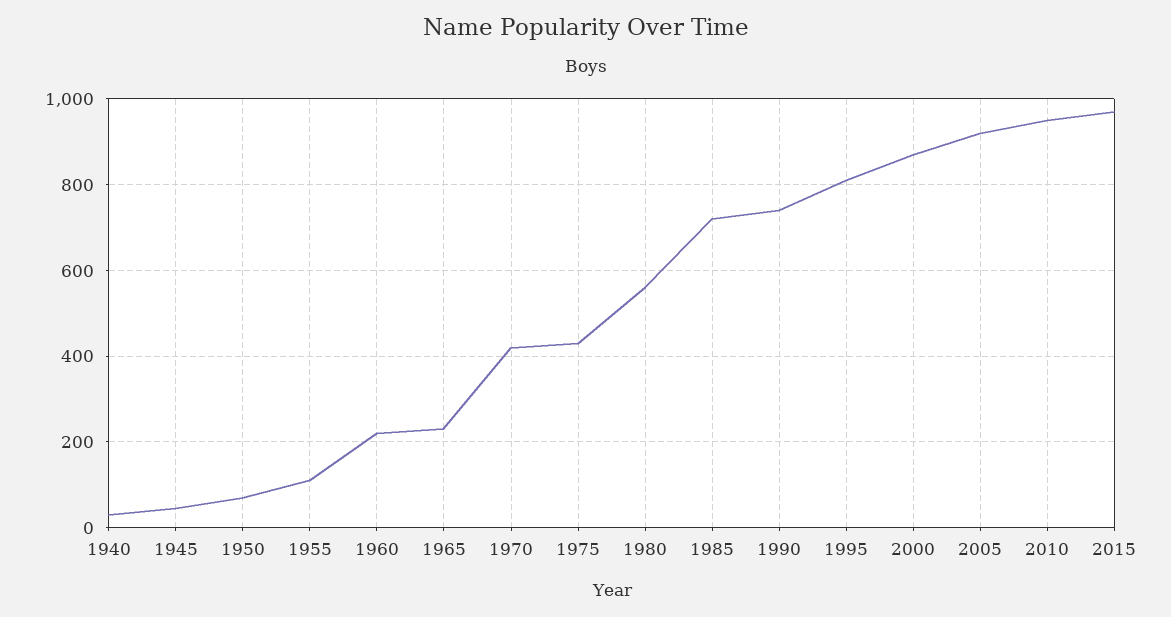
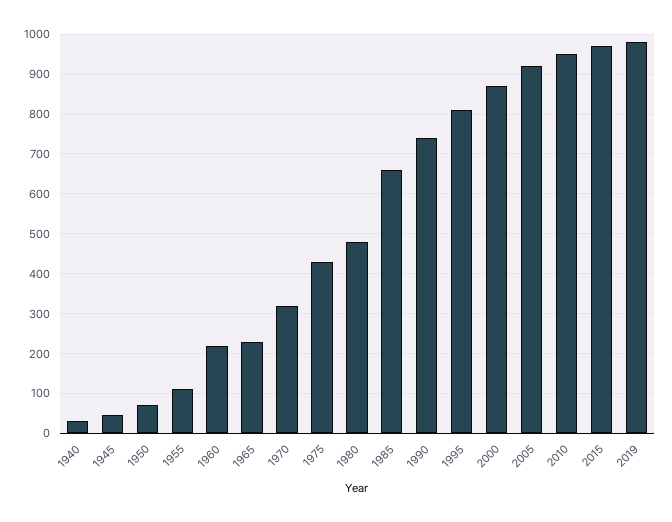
1970: 420 -> 320
1980: 560 -> 480
1985: 720 -> 660
2019: none -> 980

